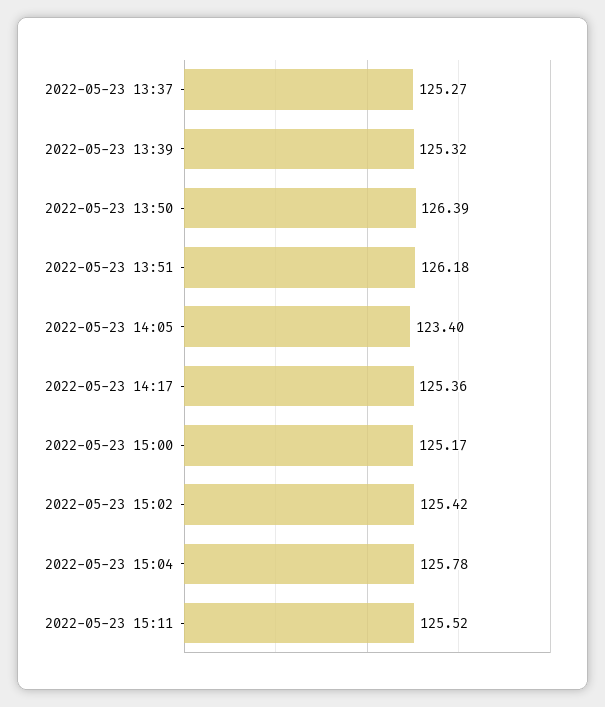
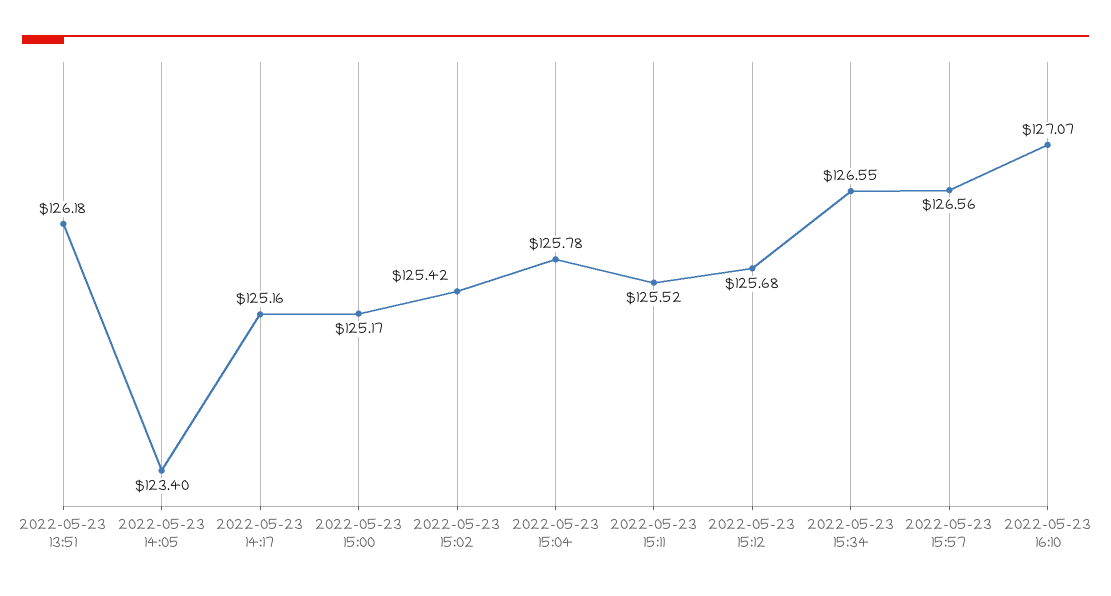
2022-05-23 13:37: 125.27 -> none
2022-05-23 13:39: 125.32 -> none
2022-05-23 13:50: 126.39 -> none
2022-05-23 14:17: 125.36 -> 125.16
2022-05-23 15:12: none -> 125.68
2022-05-23 15:34: none -> 126.55
2022-05-23 15:57: none -> 126.56
2022-05-23 16:10: none -> 127.07

